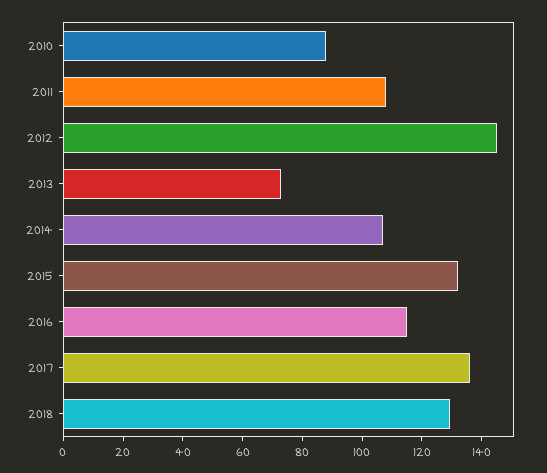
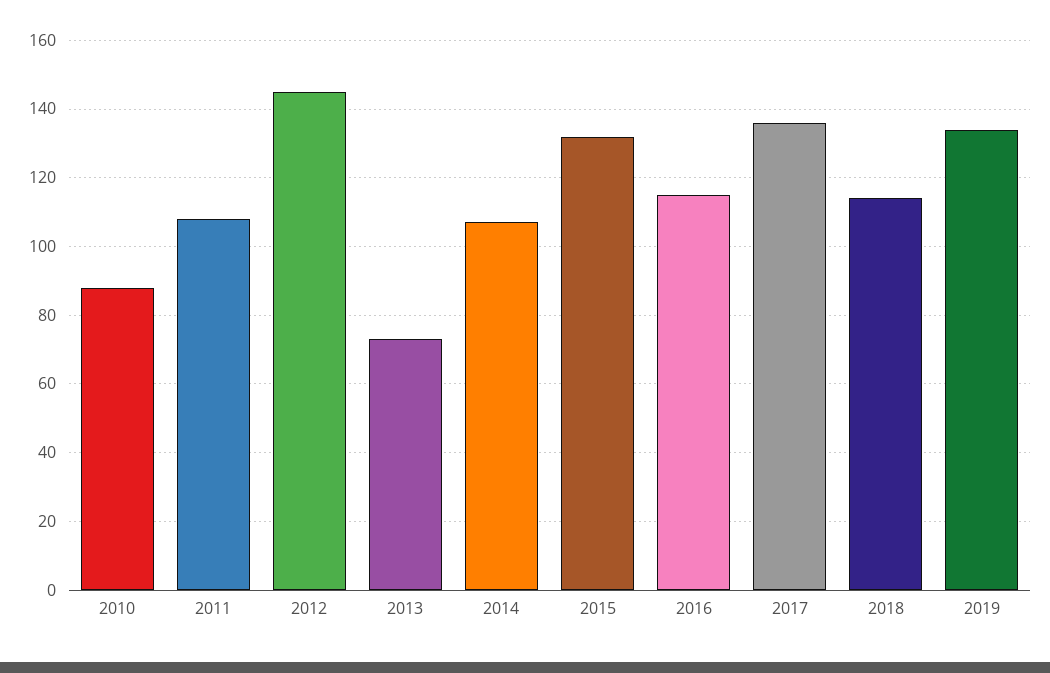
2018: 130 -> 114
2019: none -> 134

